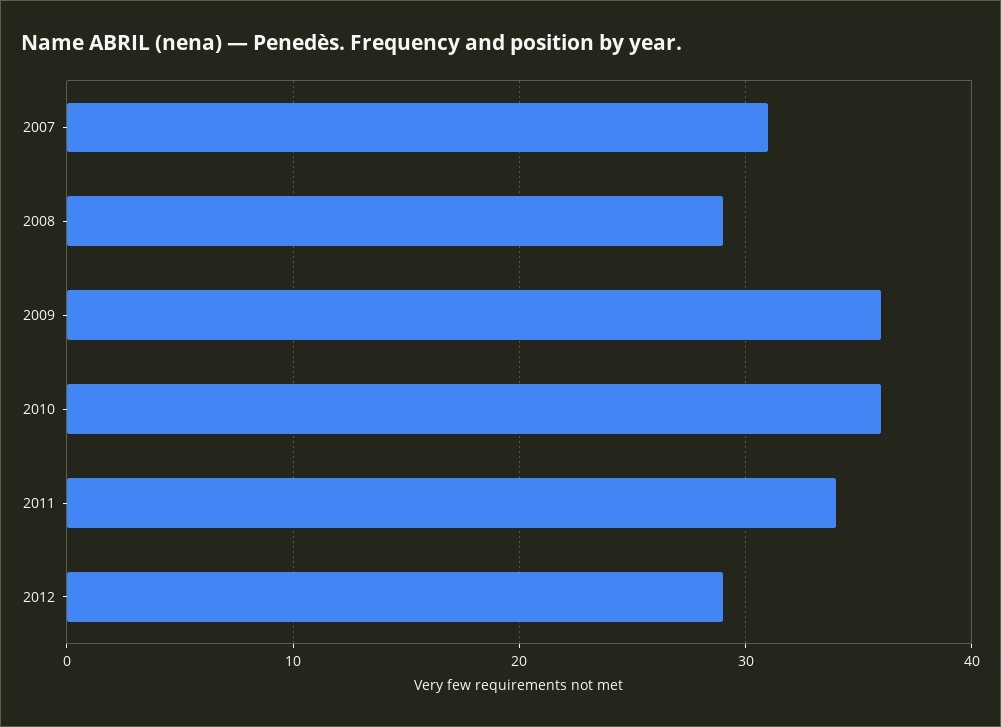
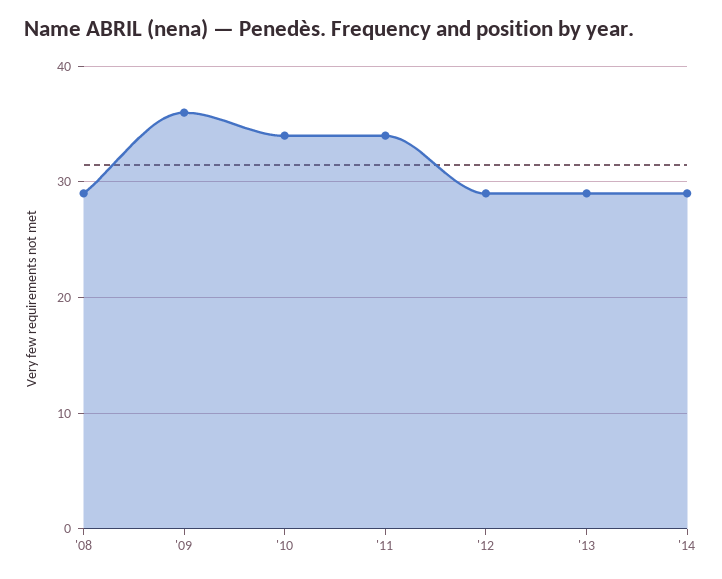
2007: 31 -> none
2010: 36 -> 34
'13: none -> 29
'14: none -> 29

